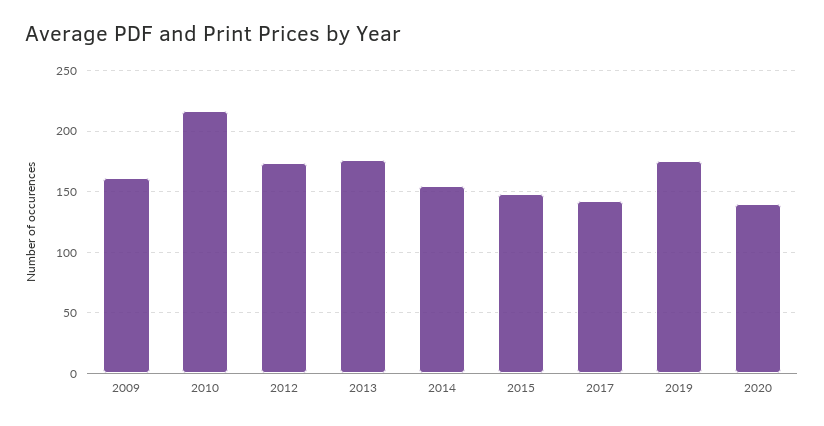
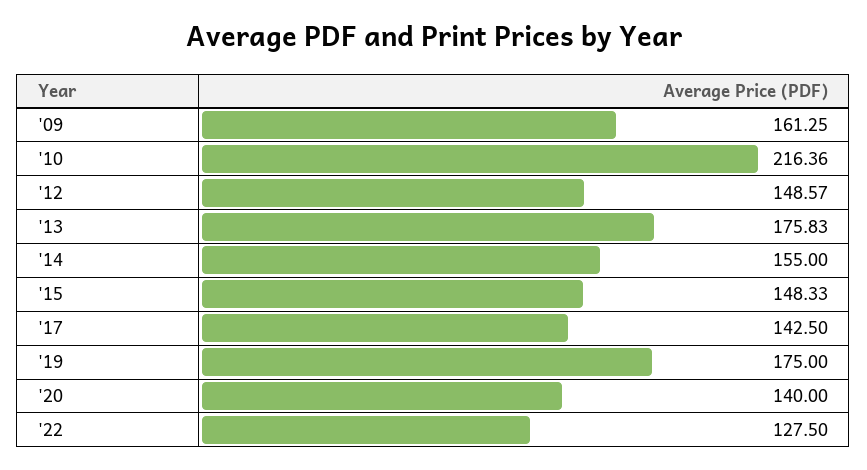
2012: 175 -> 148.57
'22: none -> 127.5

